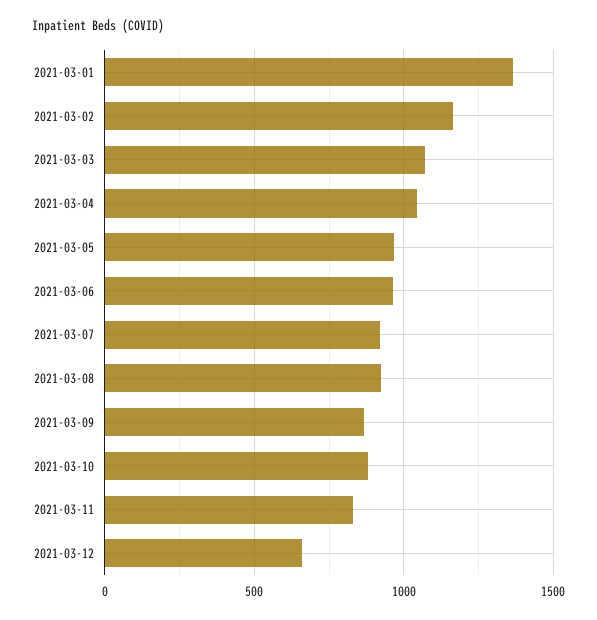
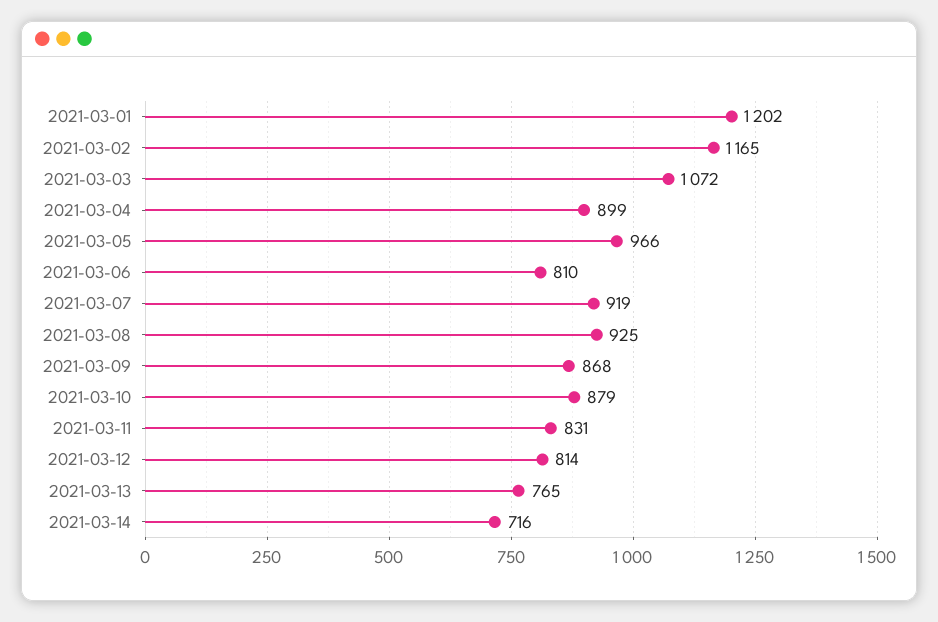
2021-03-01: 1350 -> 1202
2021-03-04: 1050 -> 899
2021-03-06: 950 -> 810
2021-03-12: 650 -> 814
2021-03-13: none -> 765
2021-03-14: none -> 716

